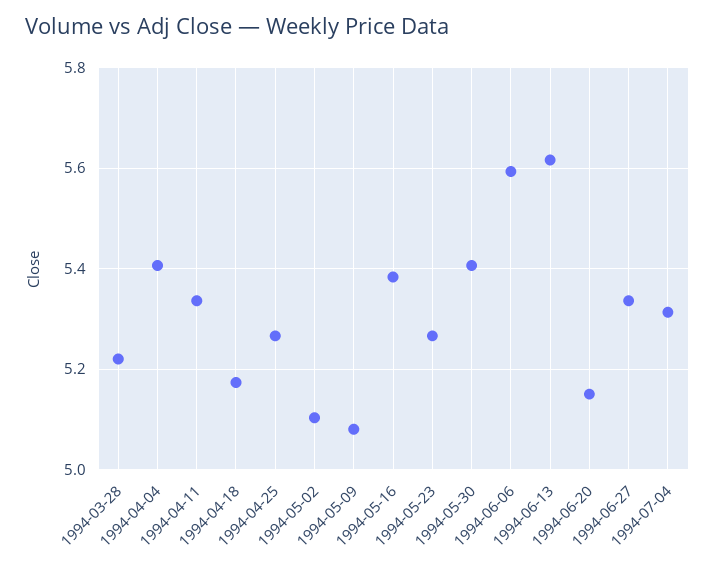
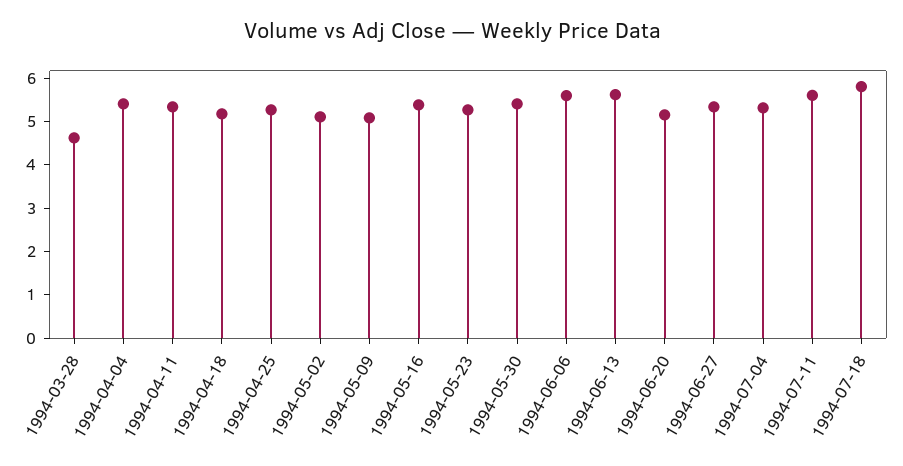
1994-03-28: 5.22 -> 4.6
1994-07-11: none -> 5.6
1994-07-18: none -> 5.8

